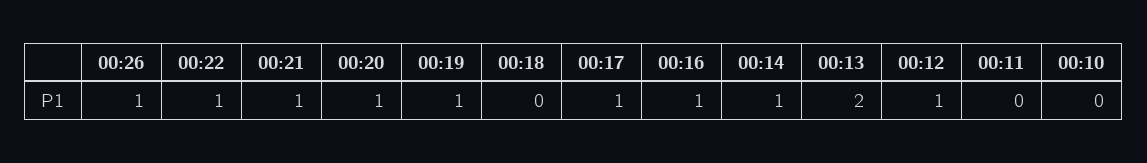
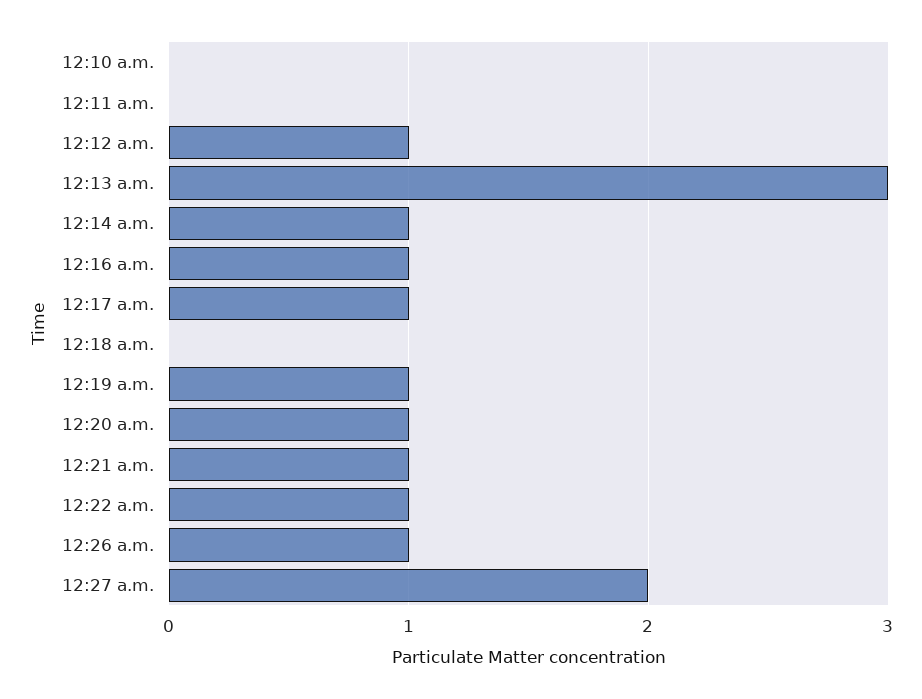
00:13: 2 -> 3
12:27 a.m.: none -> 2

